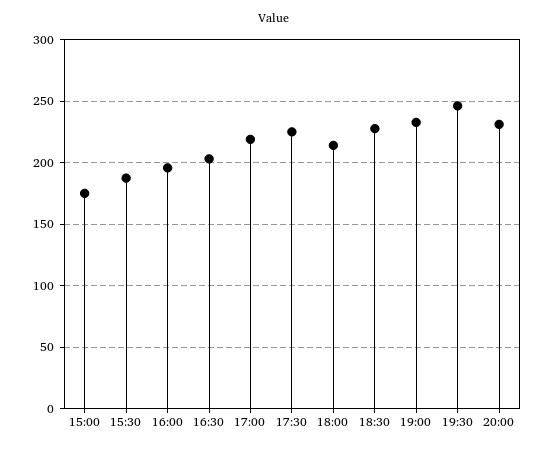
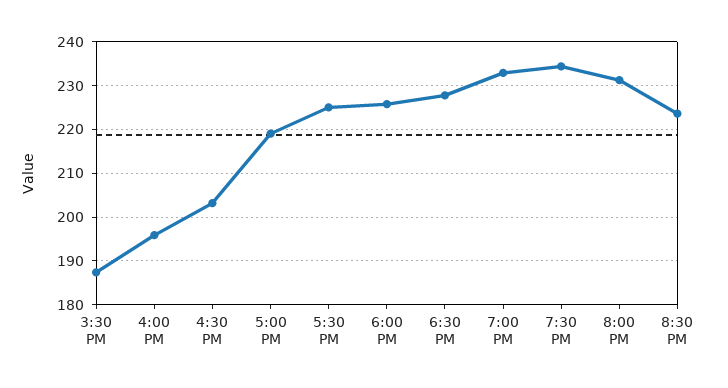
15:00: 175 -> none
18:00: 215 -> 226
19:30: 245 -> 234
8:30 PM: none -> 224

